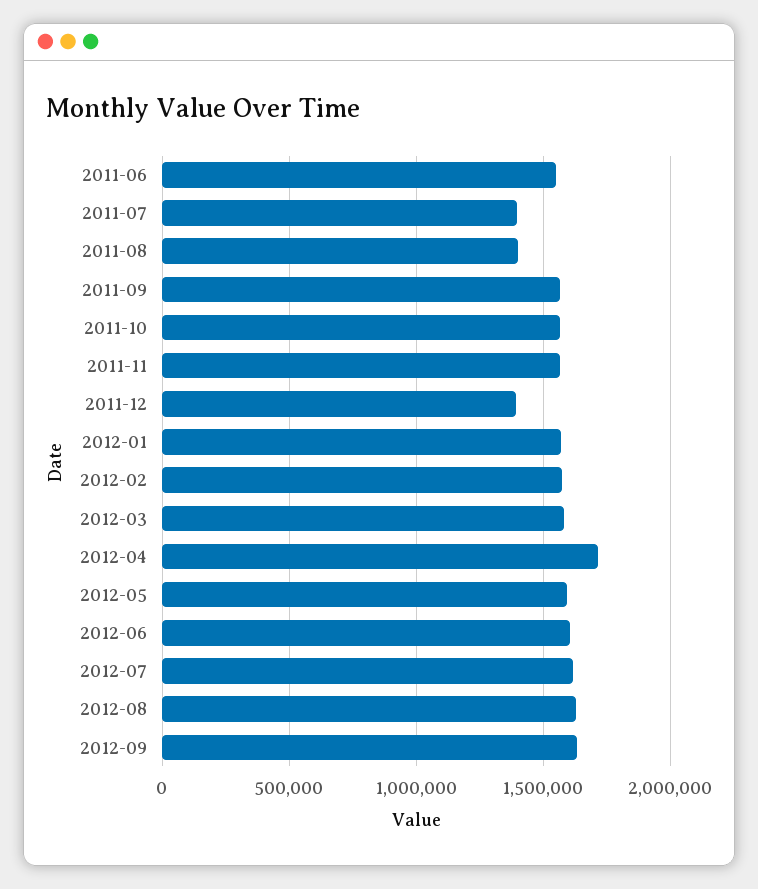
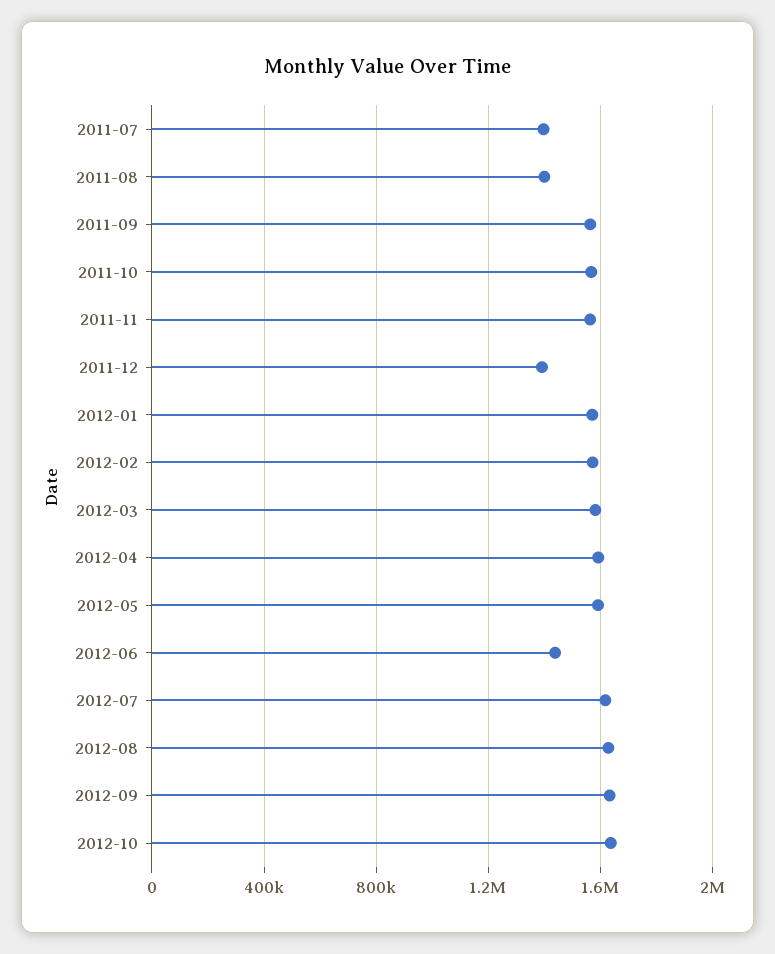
2011-06: 1550000 -> none
2012-04: 1700000 -> 1600000
2012-06: 1600000 -> 1450000
2012-10: none -> 1650000

